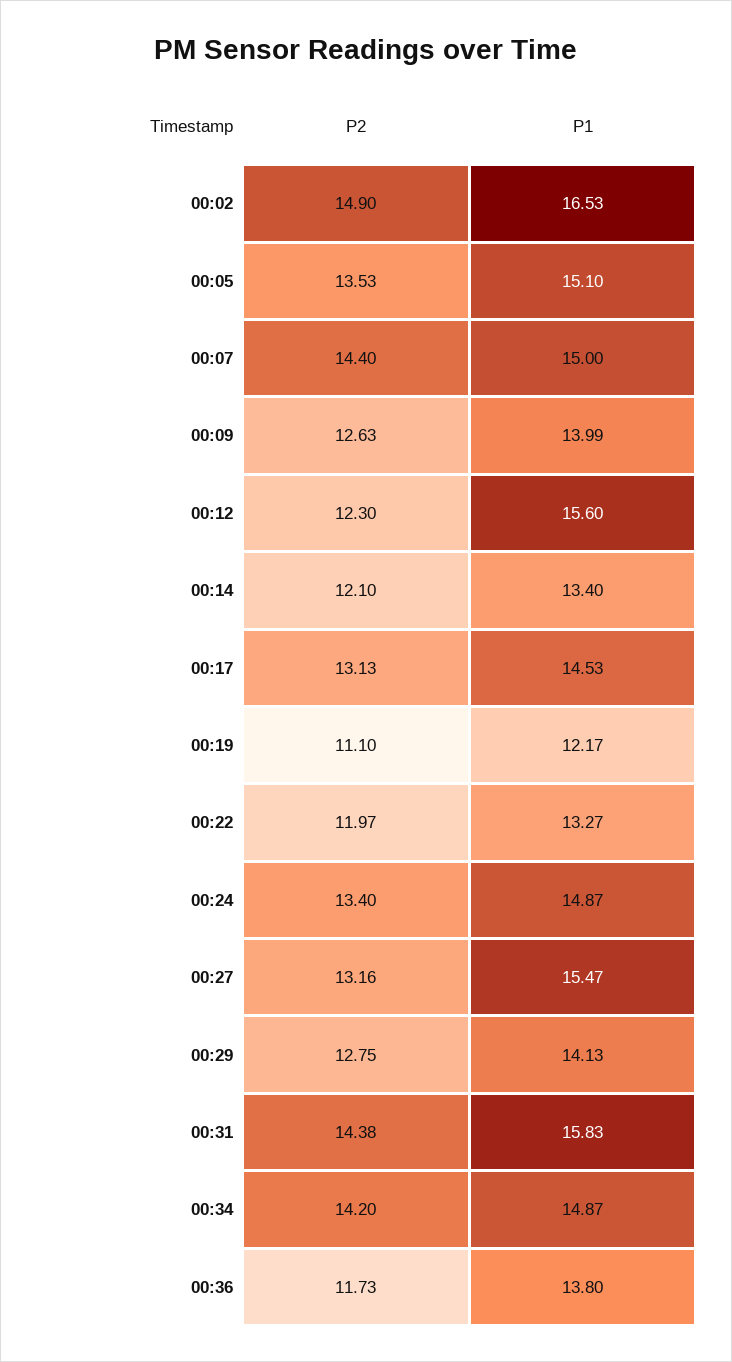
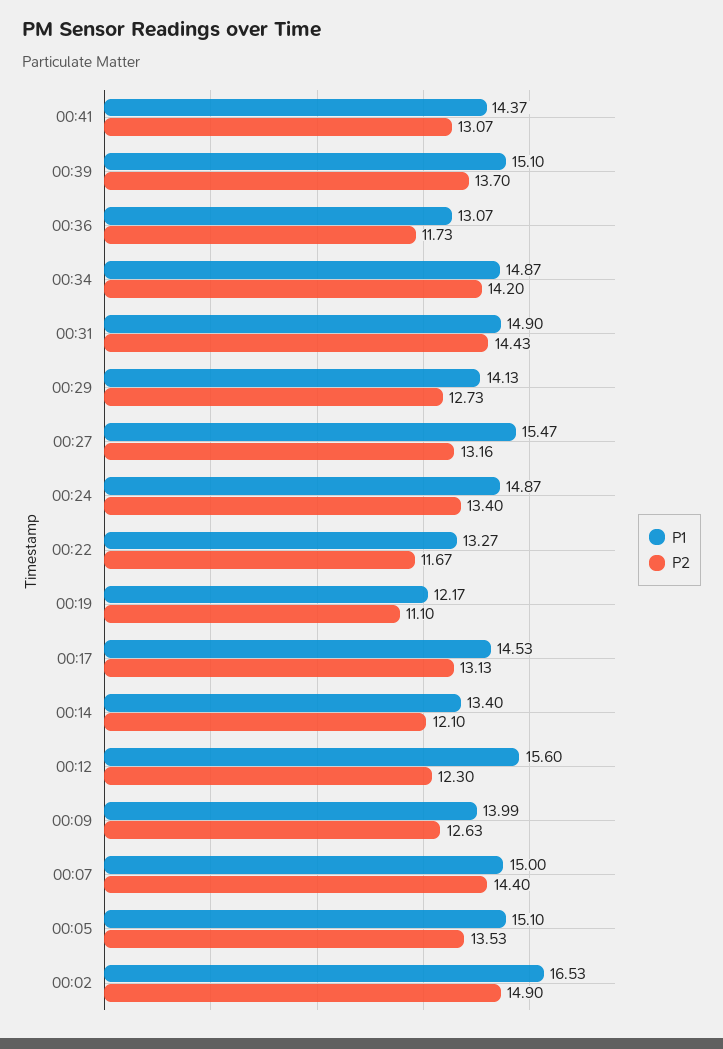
P2, 00:22: 11.97 -> 11.67
P2, 00:29: 12.75 -> 12.73
P2, 00:31: 14.38 -> 14.43
P1, 00:31: 15.83 -> 14.9
P1, 00:36: 13.8 -> 13.07
P1, 00:41: none -> 14.37
P2, 00:41: none -> 13.07
P1, 00:39: none -> 15.1
P2, 00:39: none -> 13.7

